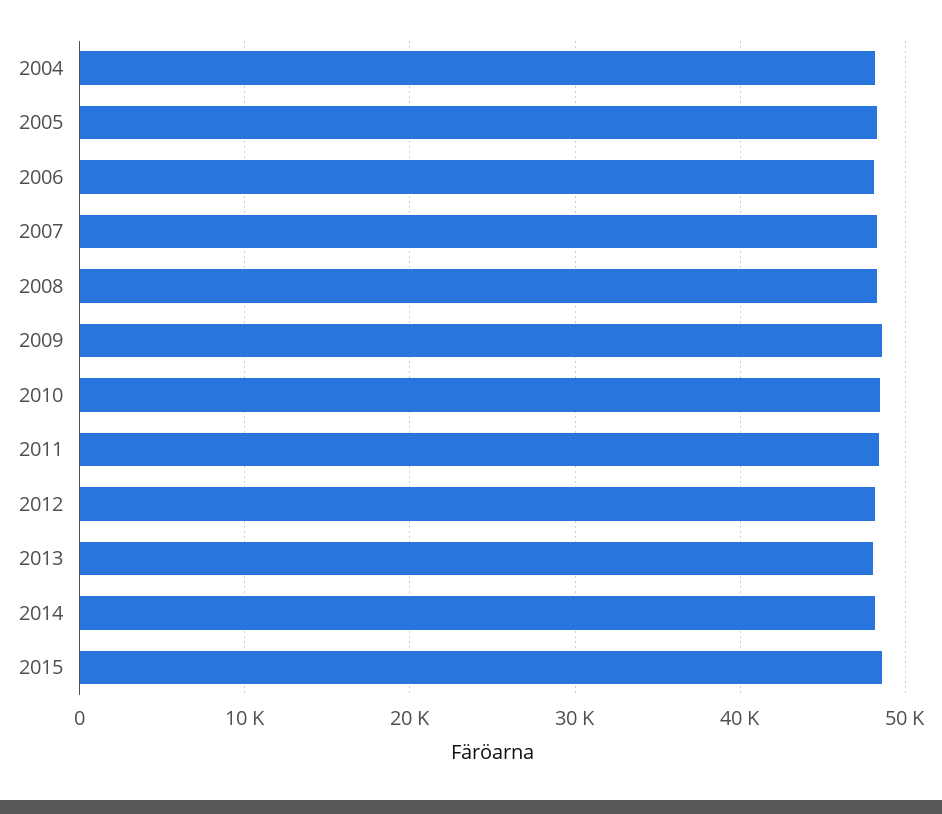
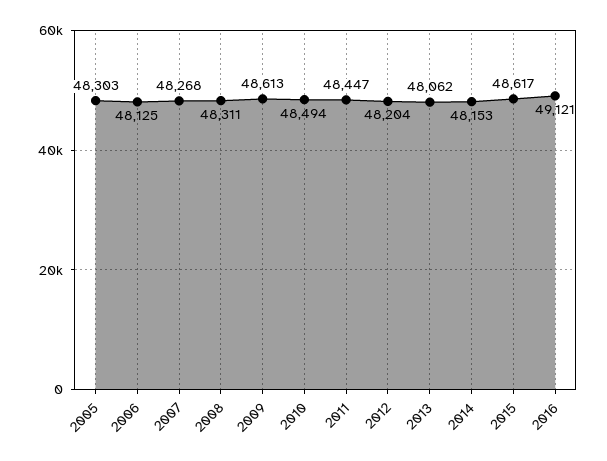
2004: 48000 -> none
2016: none -> 49121

